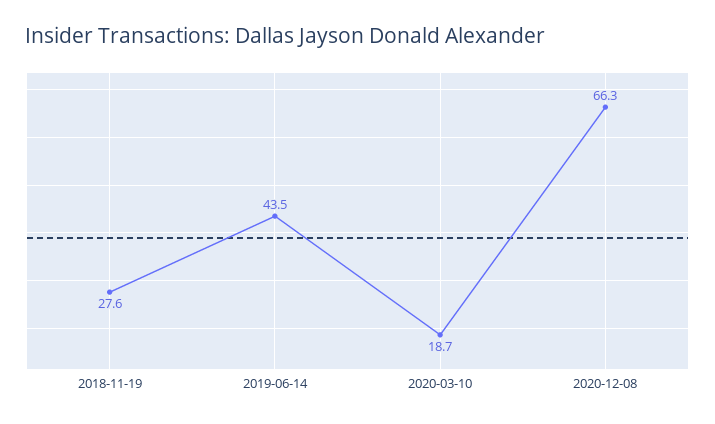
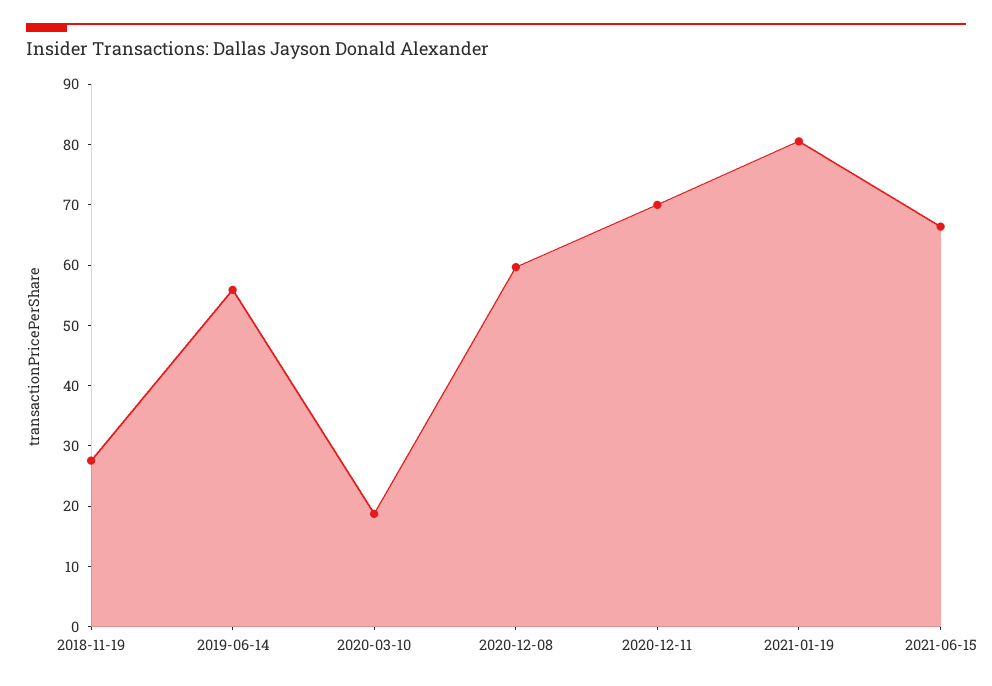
2019-06-14: 43.5 -> 56
2020-12-08: 66.3 -> 60
2020-12-11: none -> 70
2021-01-19: none -> 80
2021-06-15: none -> 66

